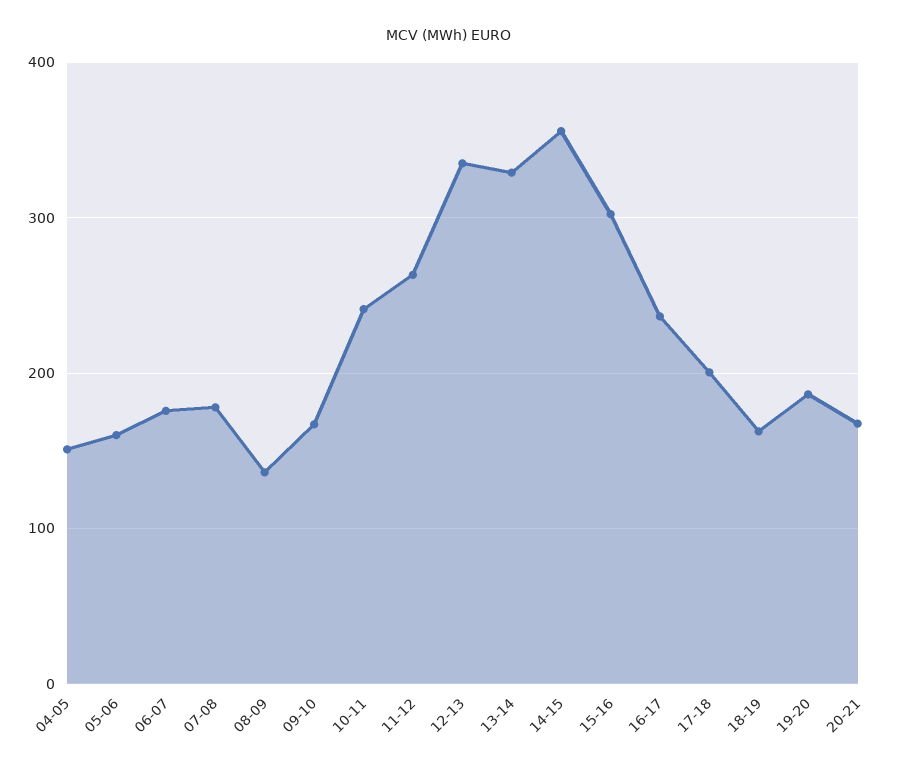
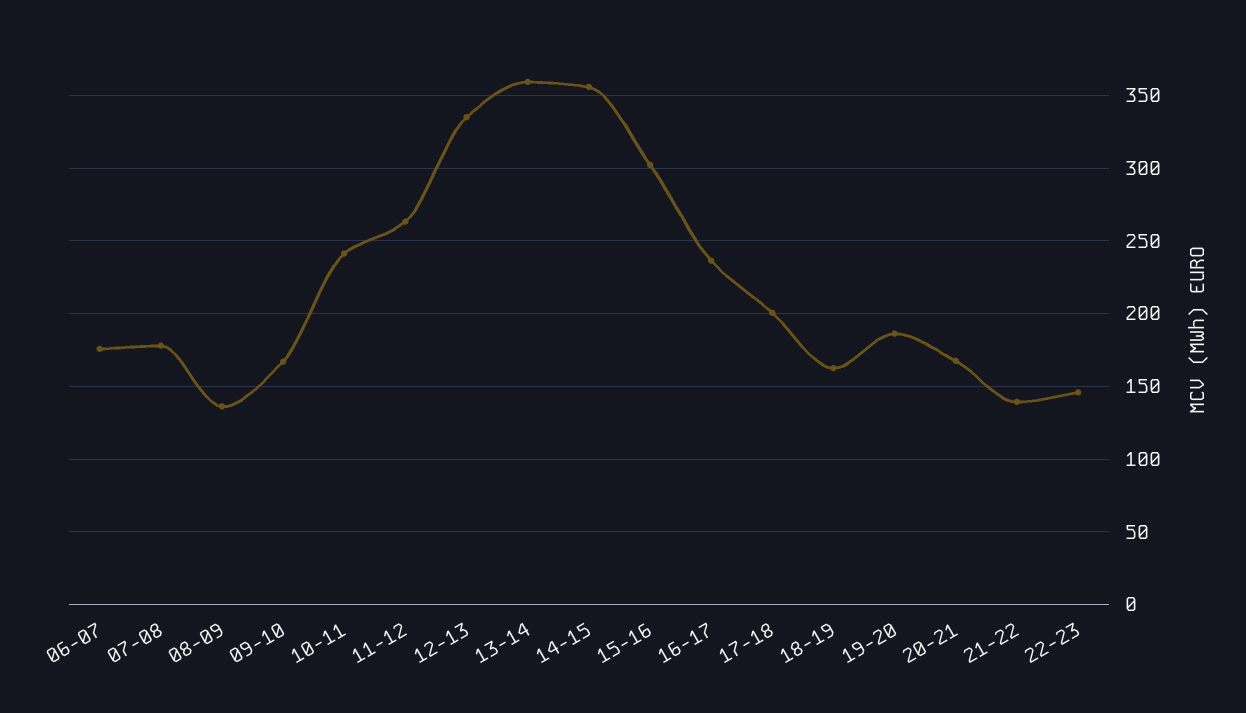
04-05: 150 -> none
05-06: 160 -> none
13-14: 330 -> 360
21-22: none -> 140
22-23: none -> 145

